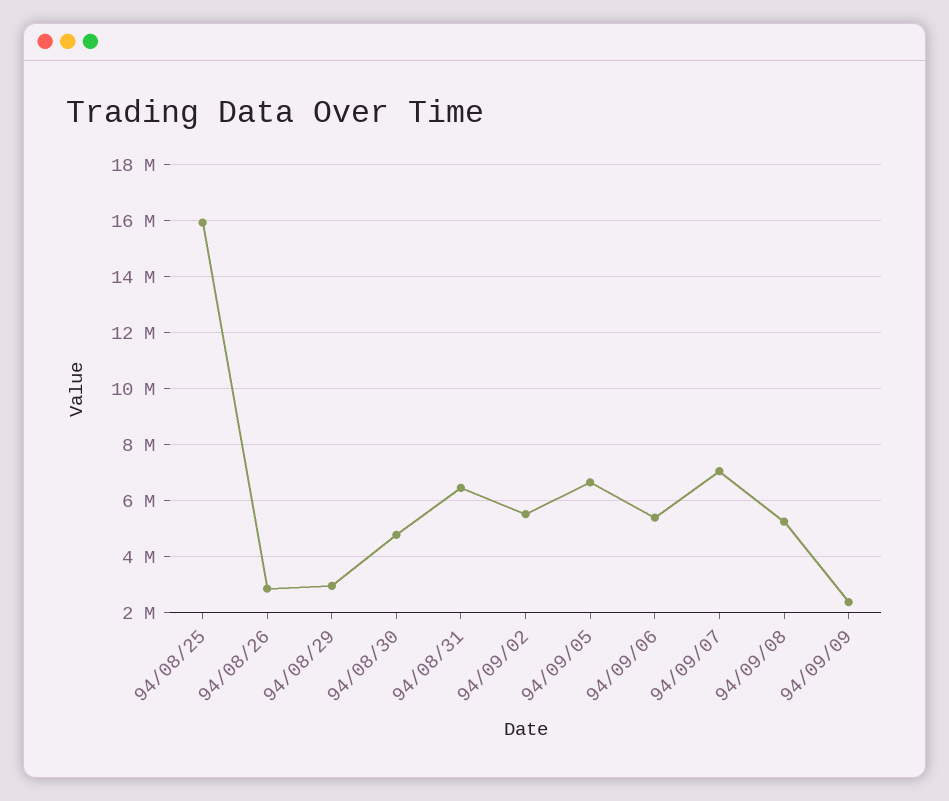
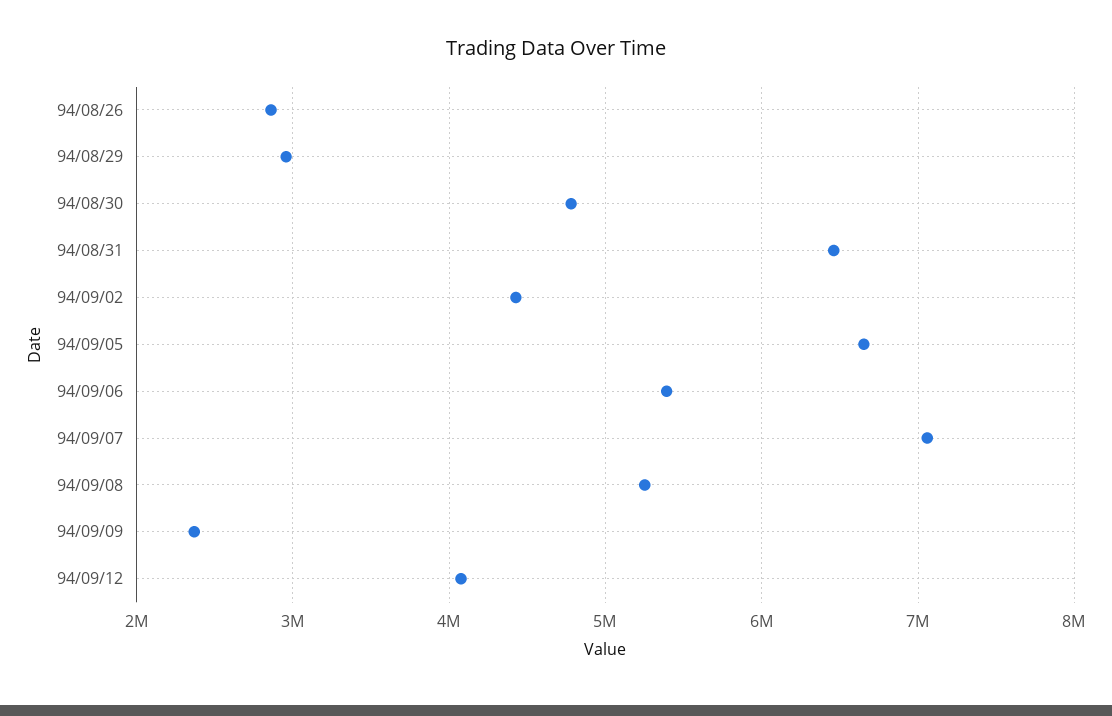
94/08/25: 16000000 -> none
94/09/02: 5500000 -> 4400000
94/09/12: none -> 4100000

